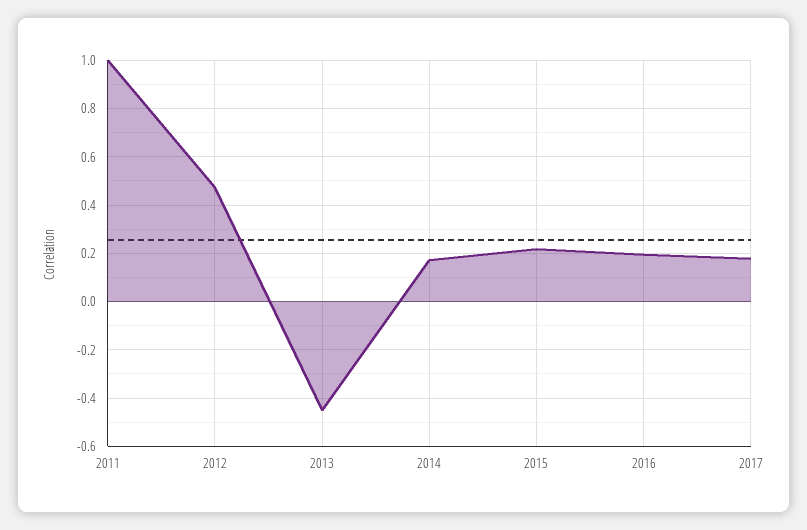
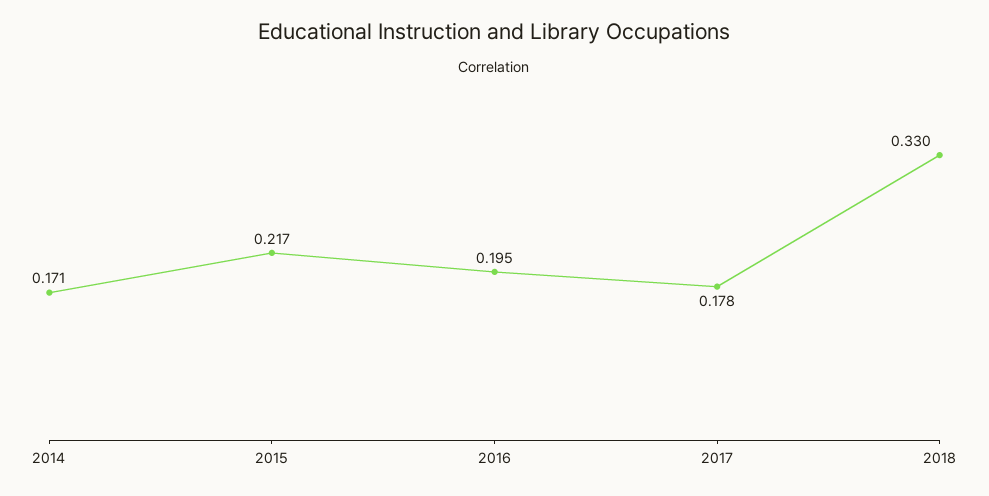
2011: 1 -> none
2012: 0.475 -> none
2013: -0.45 -> none
2018: none -> 0.33

